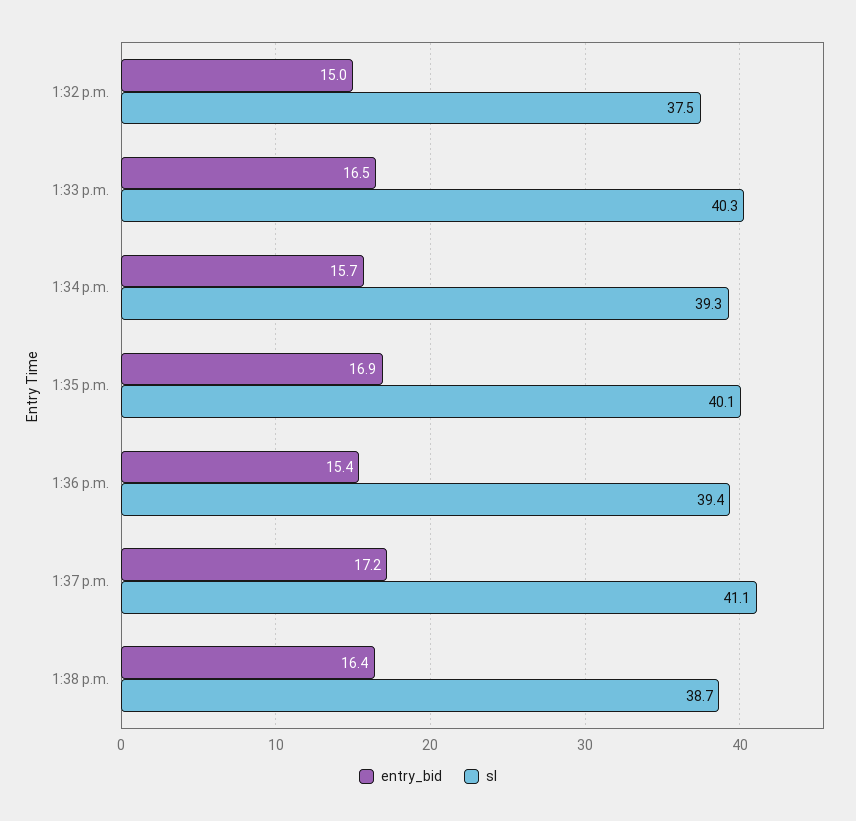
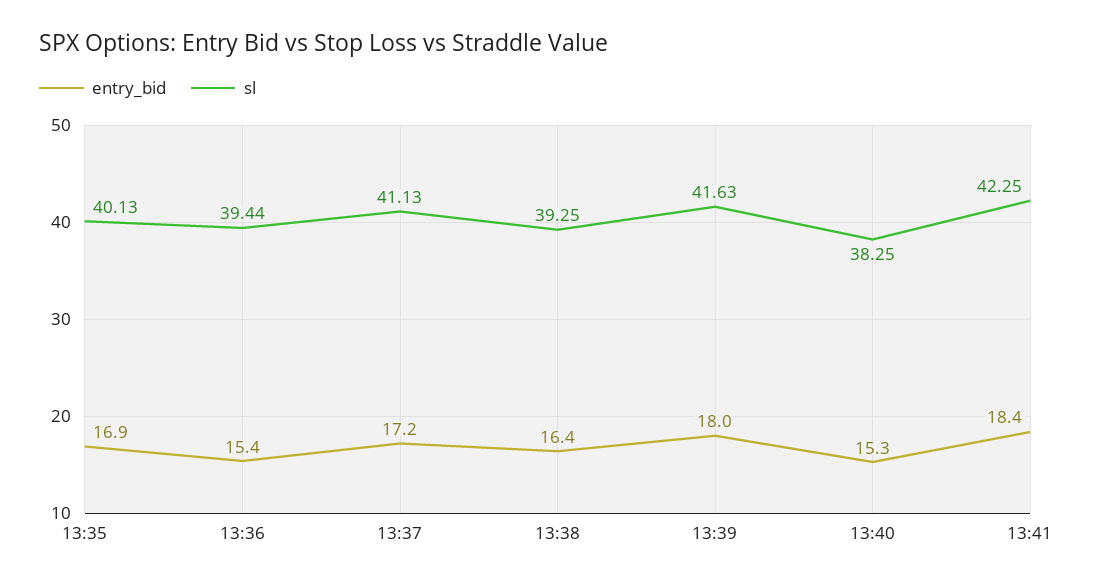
entry_bid, 1:32 p.m.: 15 -> none
sl, 1:32 p.m.: 37.5 -> none
entry_bid, 1:33 p.m.: 16.5 -> none
sl, 1:33 p.m.: 40.3 -> none
entry_bid, 1:34 p.m.: 15.7 -> none
sl, 1:34 p.m.: 39.3 -> none
sl, 1:38 p.m.: 38.7 -> 39.25
entry_bid, 13:39: none -> 18
sl, 13:39: none -> 41.63
entry_bid, 13:40: none -> 15.3
sl, 13:40: none -> 38.25
entry_bid, 13:41: none -> 18.4
sl, 13:41: none -> 42.25

